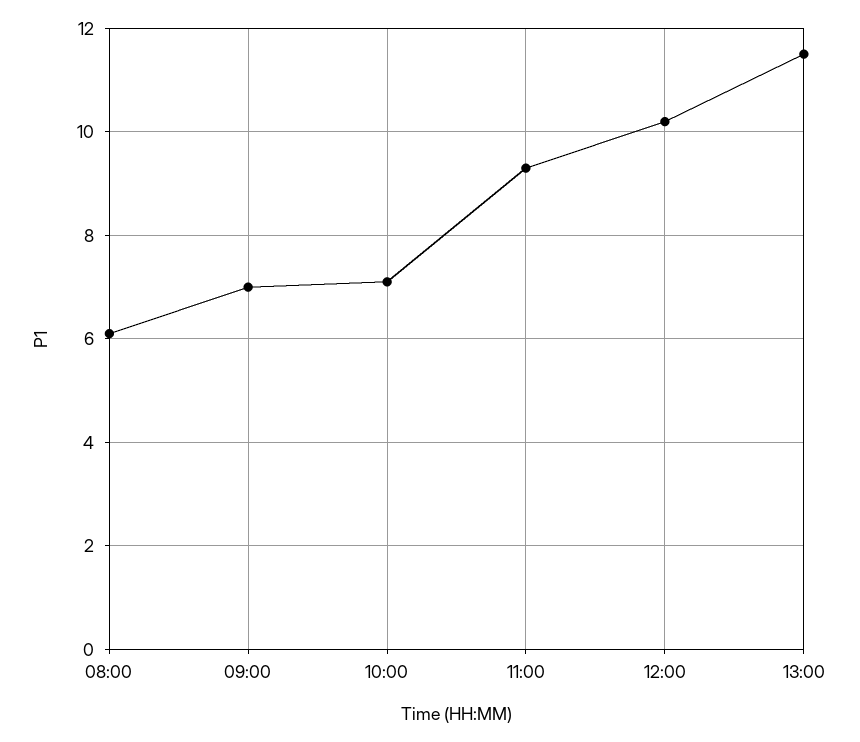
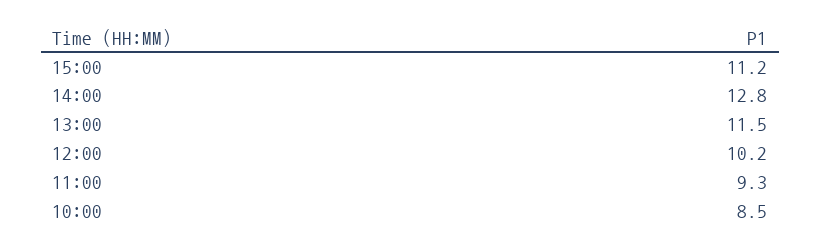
08:00: 6 -> none
09:00: 7 -> none
10:00: 7 -> 8.5
15:00: none -> 11.2
14:00: none -> 12.8

